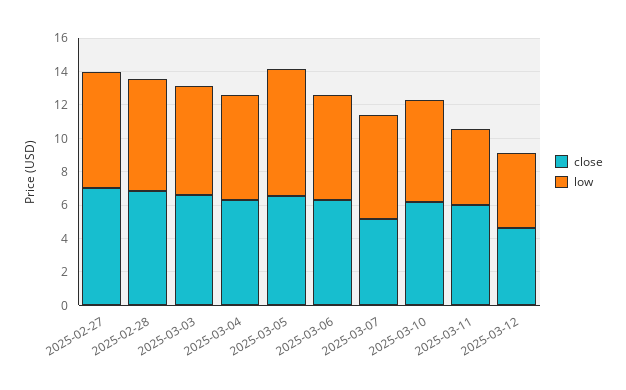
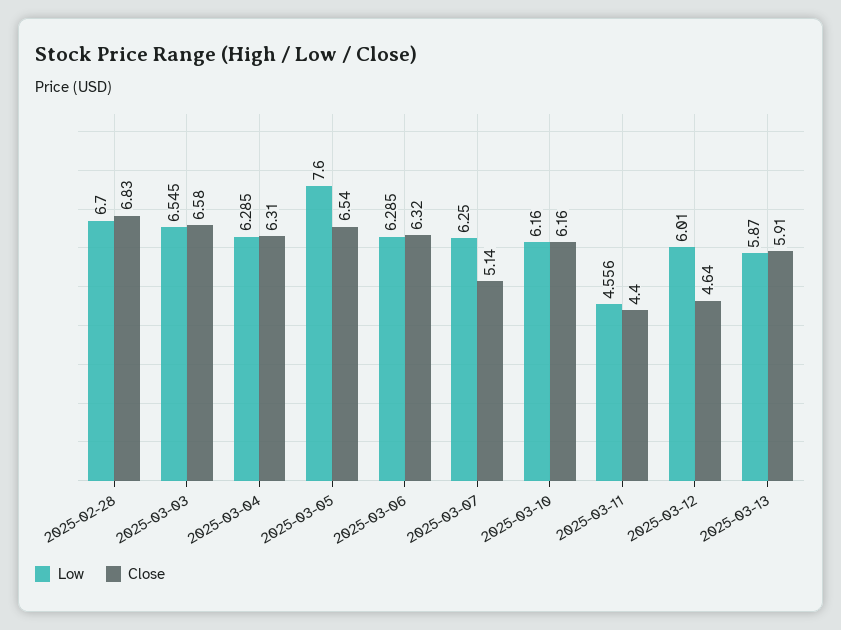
close, 2025-02-27: 7 -> none
low, 2025-02-27: 7 -> none
close, 2025-03-11: 6 -> 4.4
low, 2025-03-12: 4.5 -> 6.01
low, 2025-03-13: none -> 5.87
close, 2025-03-13: none -> 5.91

